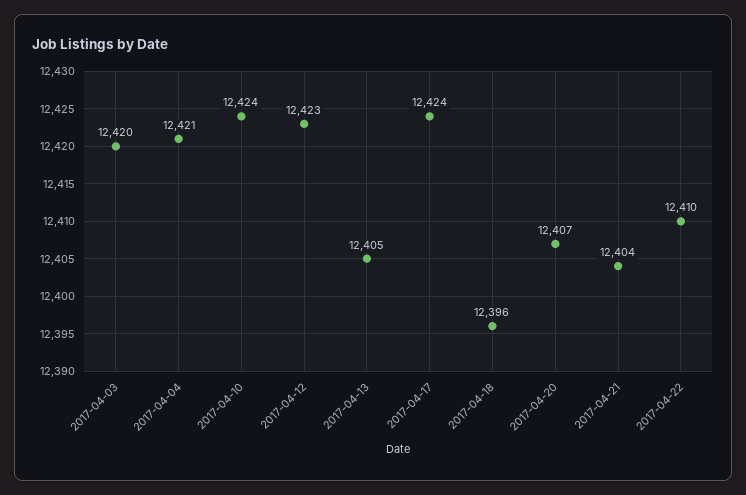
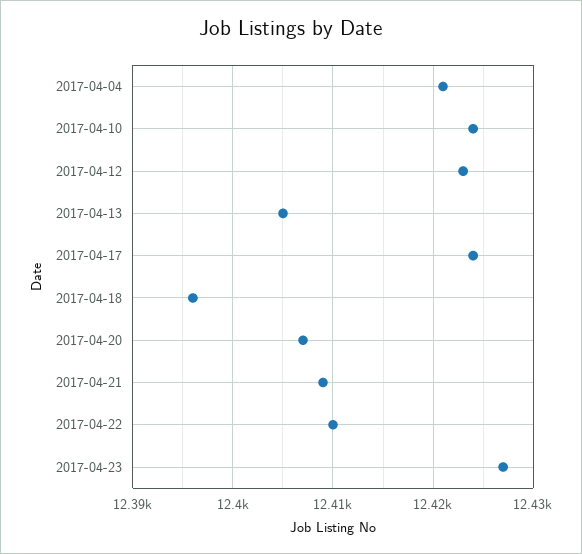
2017-04-03: 12420 -> none
2017-04-21: 12404 -> 12409
2017-04-23: none -> 12427

